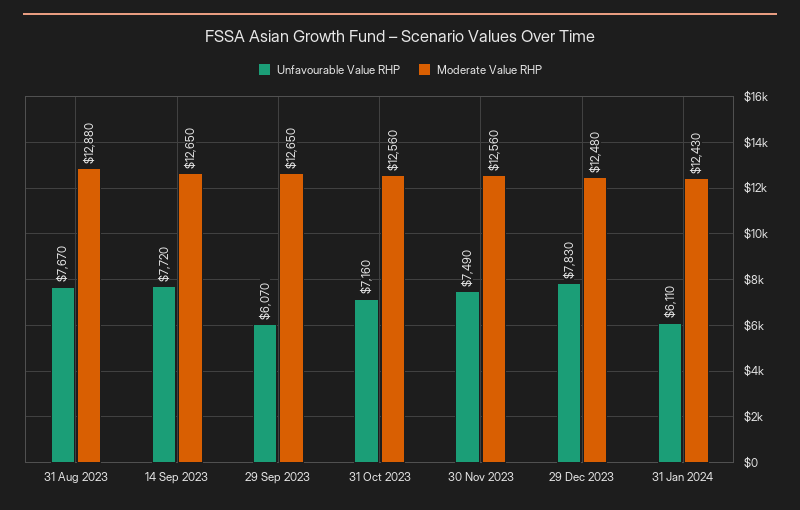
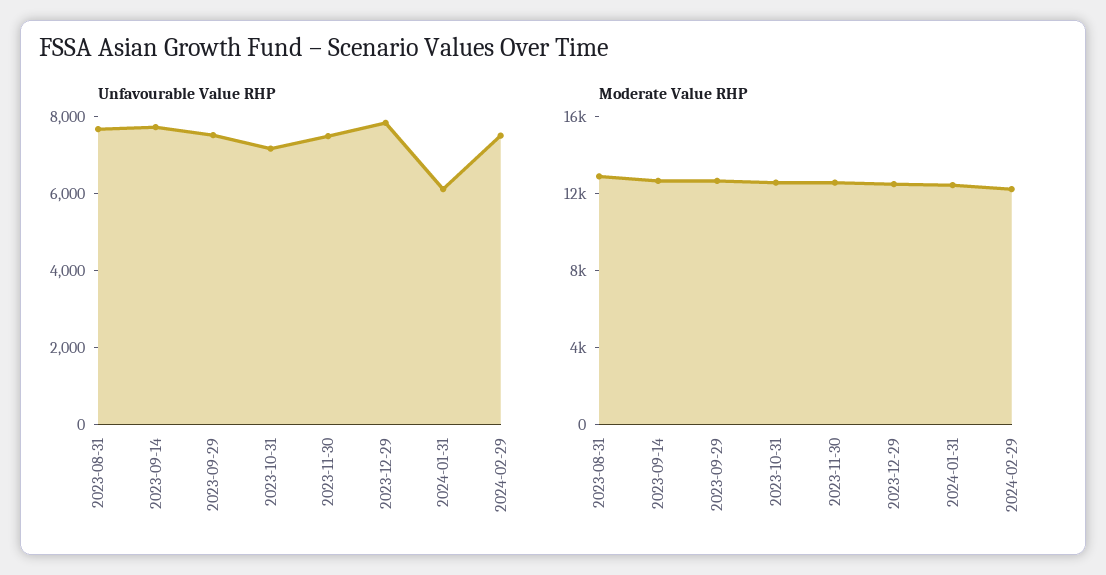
Unfavourable Value RHP, 29 Sep 2023: 6070 -> 7500
Unfavourable Value RHP, 2024-02-29: none -> 7500
Moderate Value RHP, 2024-02-29: none -> 12000

